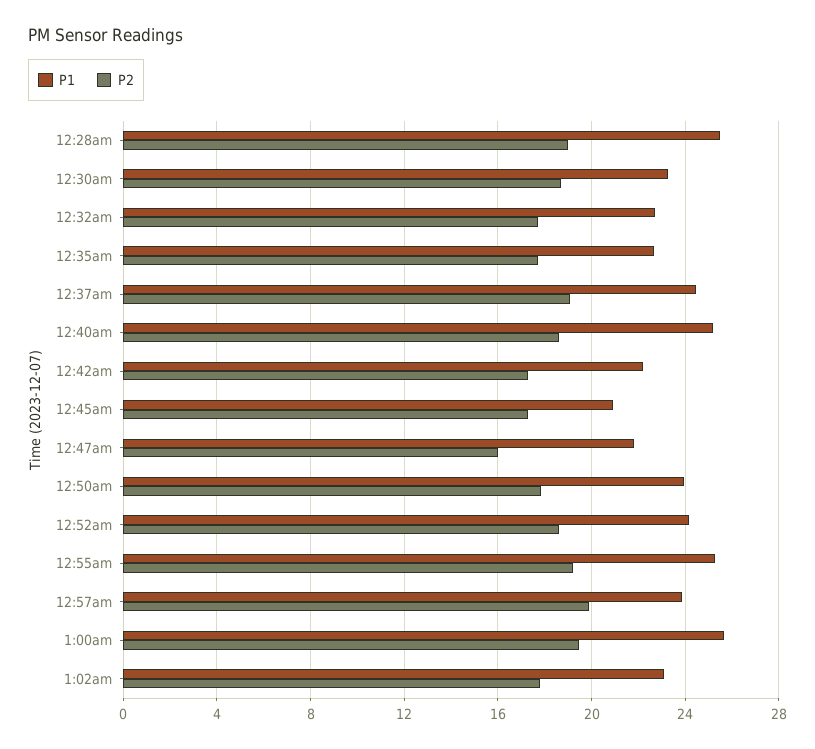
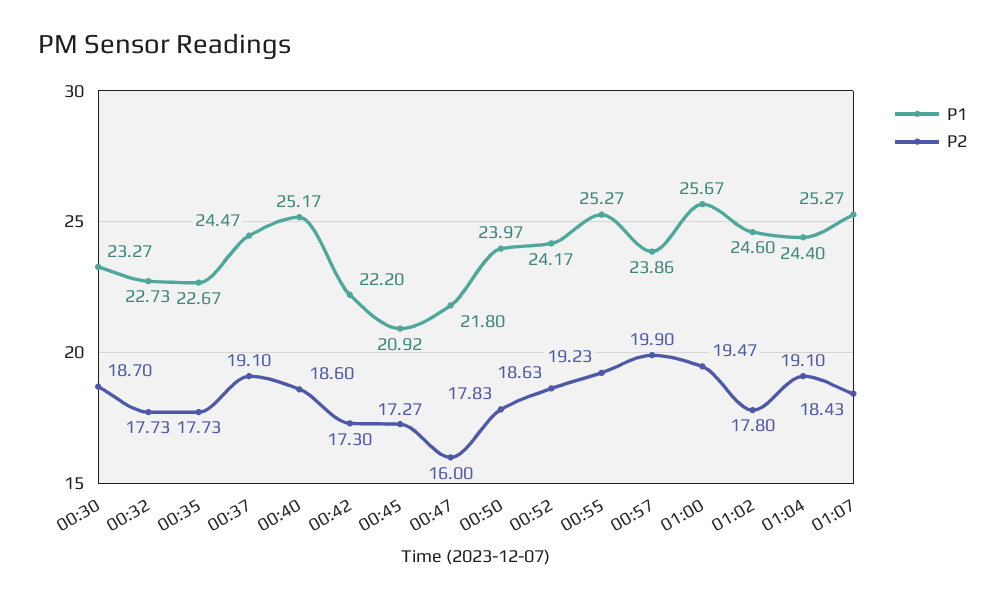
P1, 12:28am: 25.5 -> none
P2, 12:28am: 19 -> none
P1, 1:02am: 23 -> 24.6
P1, 01:04: none -> 24.4
P2, 01:04: none -> 19.1
P1, 01:07: none -> 25.27
P2, 01:07: none -> 18.43

